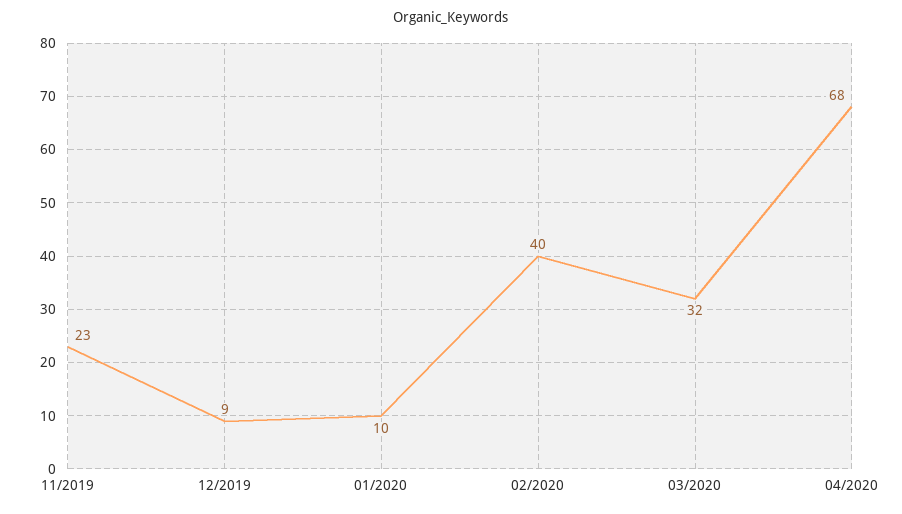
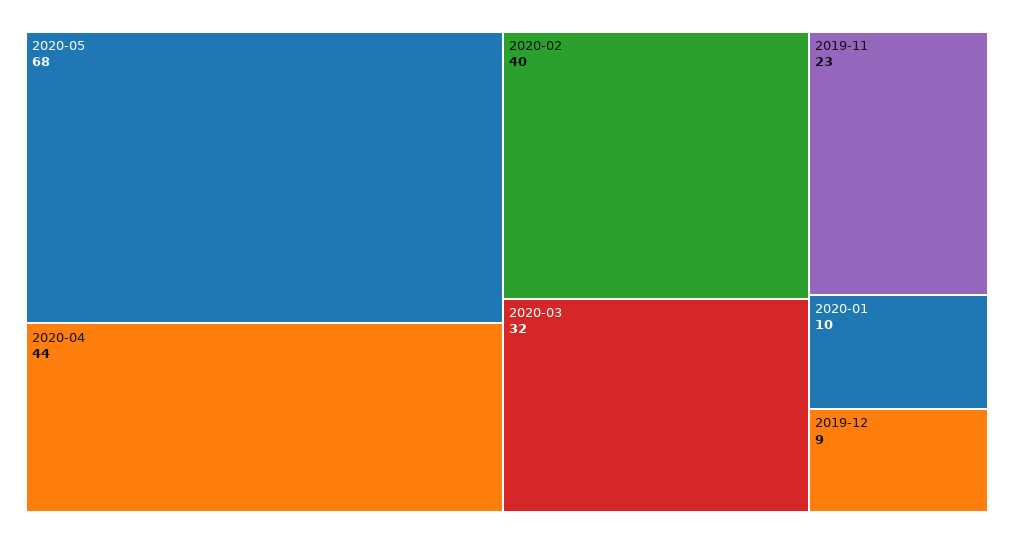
04/2020: 68 -> 44
2020-05: none -> 68

